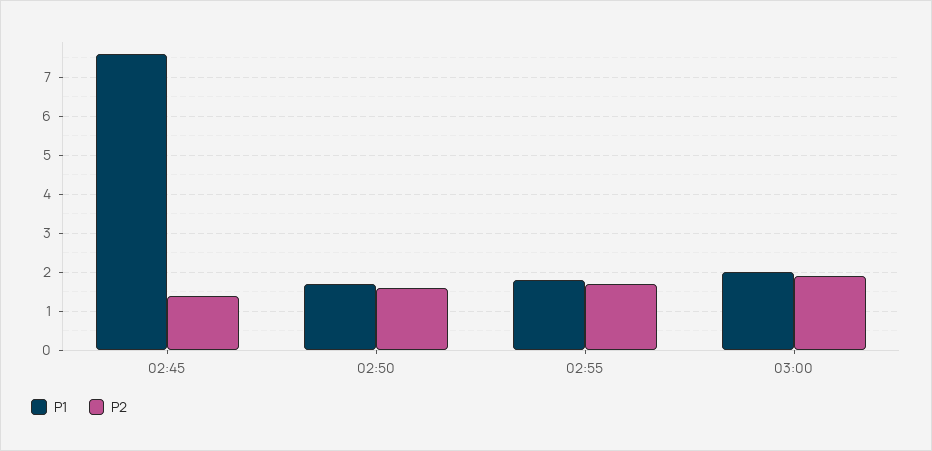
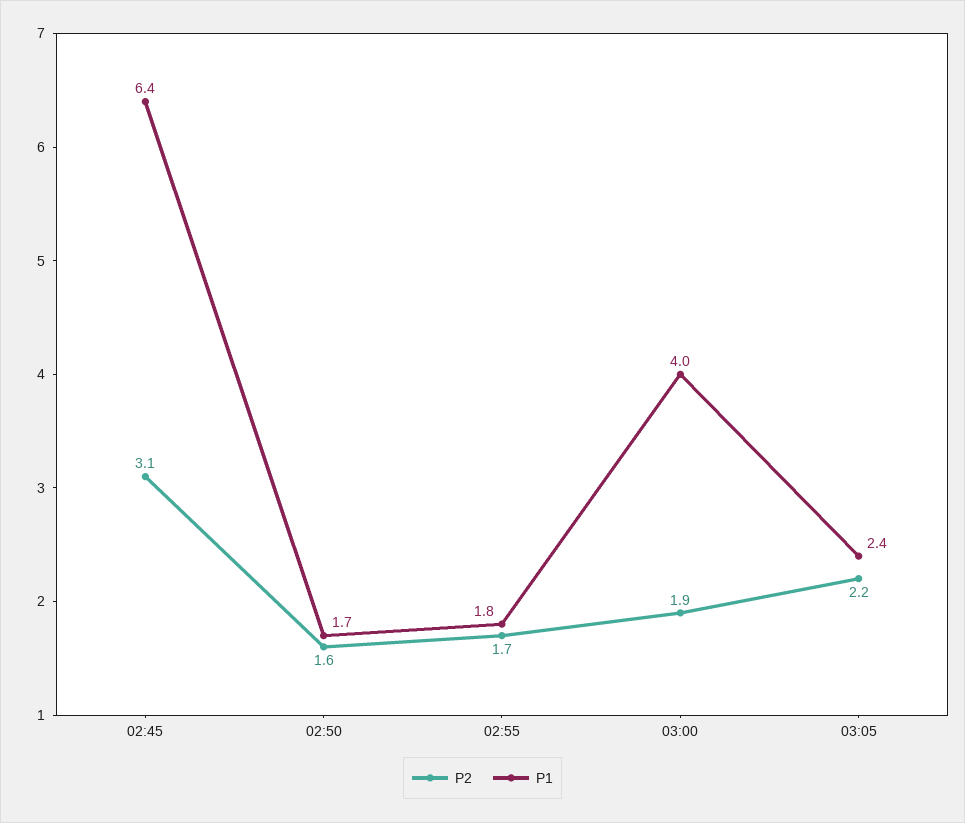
P1, 02:45: 7.5 -> 6.4
P2, 02:45: 1.5 -> 3.1
P1, 03:00: 2 -> 4
P2, 03:05: none -> 2.2
P1, 03:05: none -> 2.4

